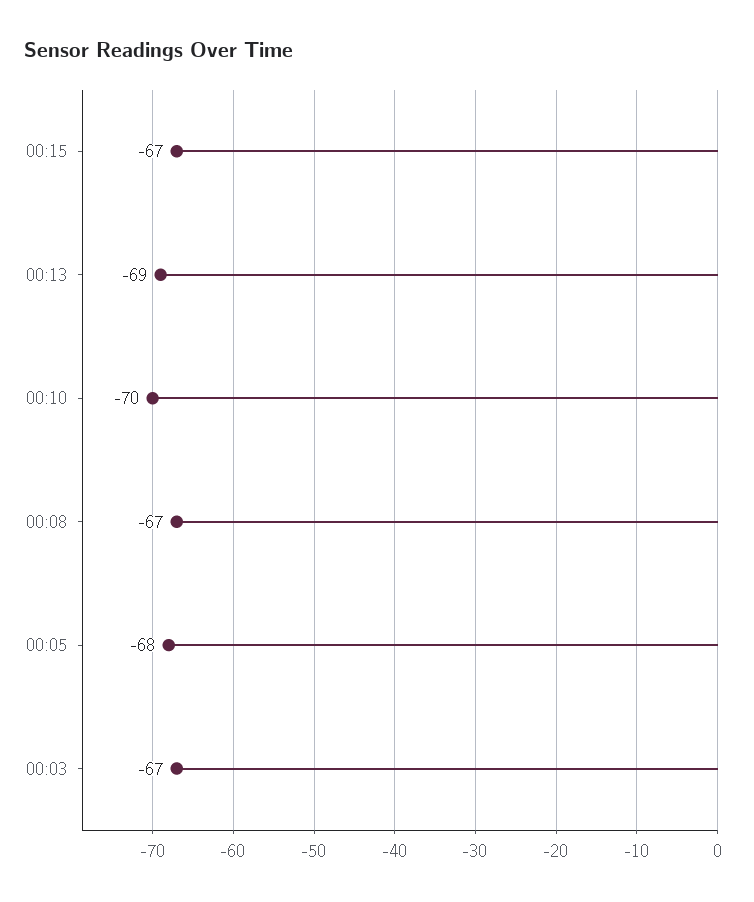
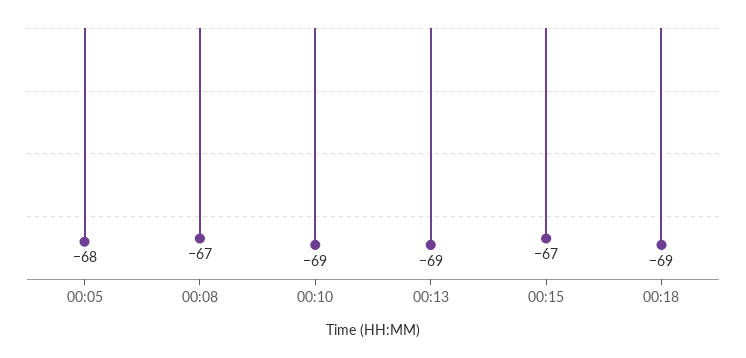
00:10: -70 -> -69
00:03: -67 -> none
00:18: none -> -69

